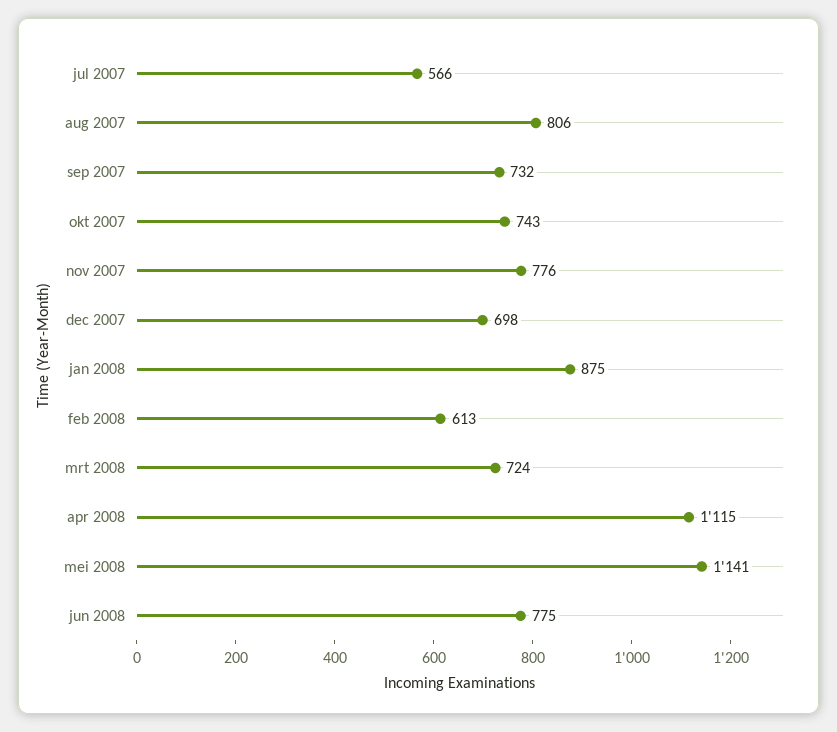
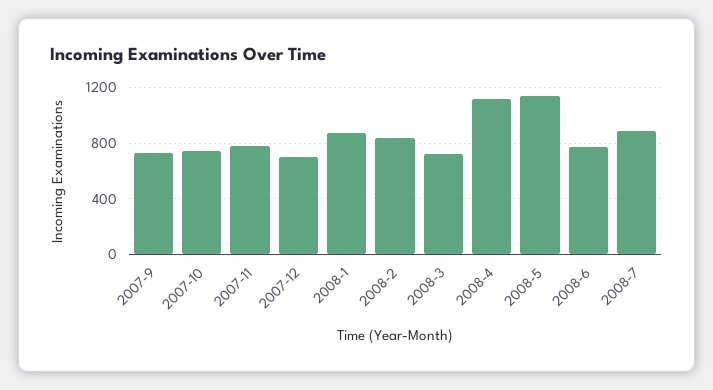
jul 2007: 566 -> none
aug 2007: 806 -> none
feb 2008: 613 -> 850
2008-7: none -> 900

